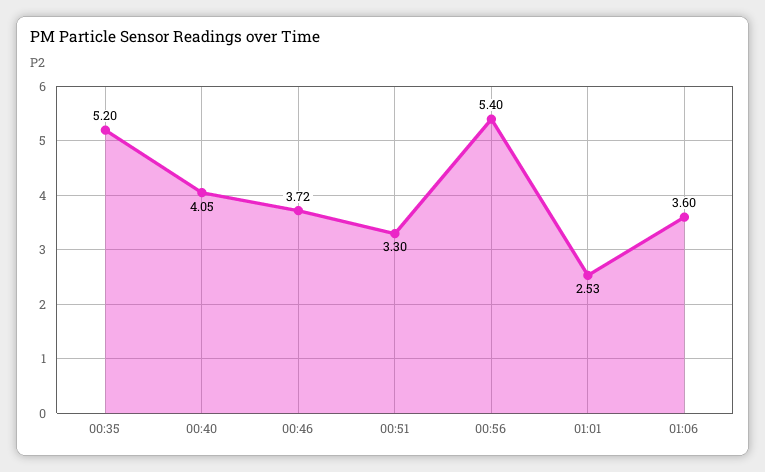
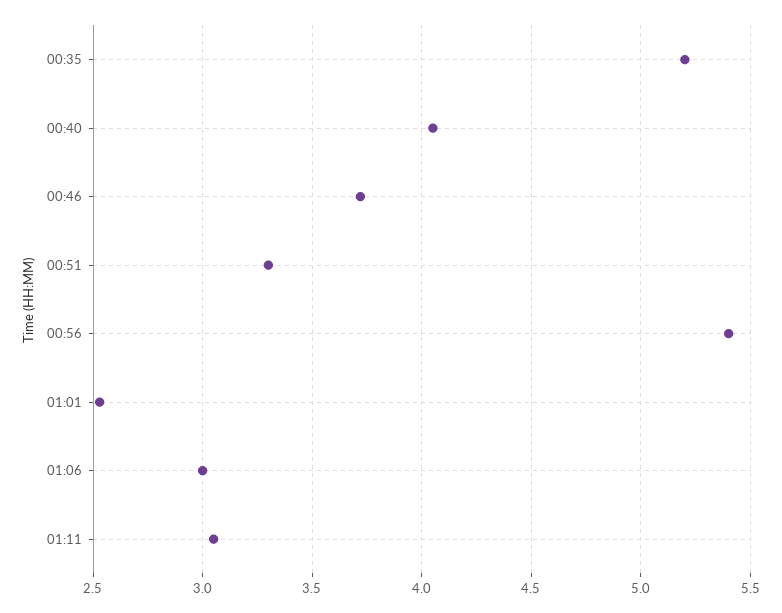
01:06: 3.6 -> 3
01:11: none -> 3.05

